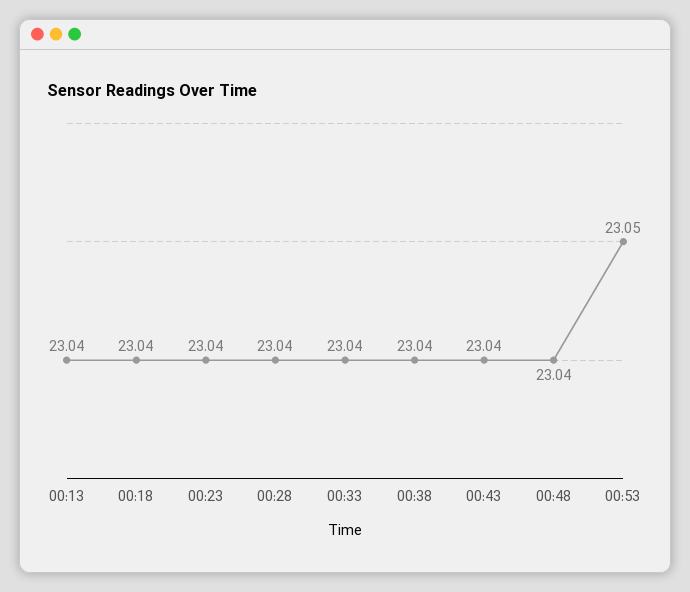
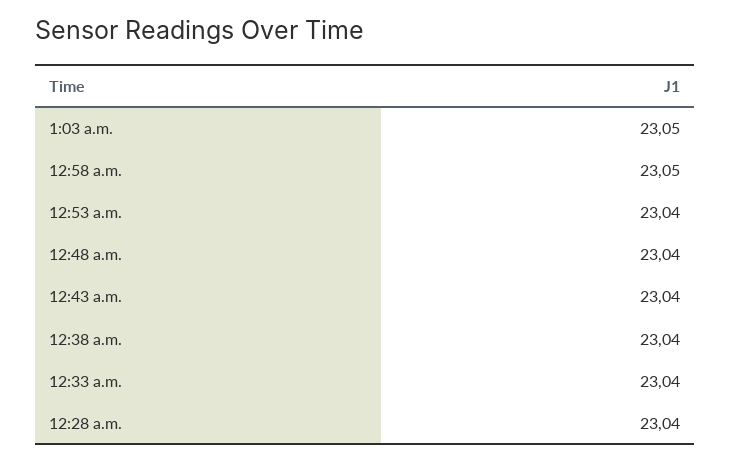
00:13: 23.04 -> none
00:18: 23.04 -> none
00:23: 23.04 -> none
00:53: 23.05 -> 23.04
1:03 a.m.: none -> 23.05
12:58 a.m.: none -> 23.05

